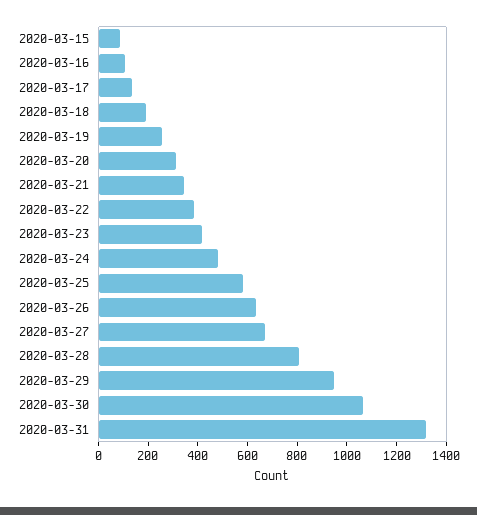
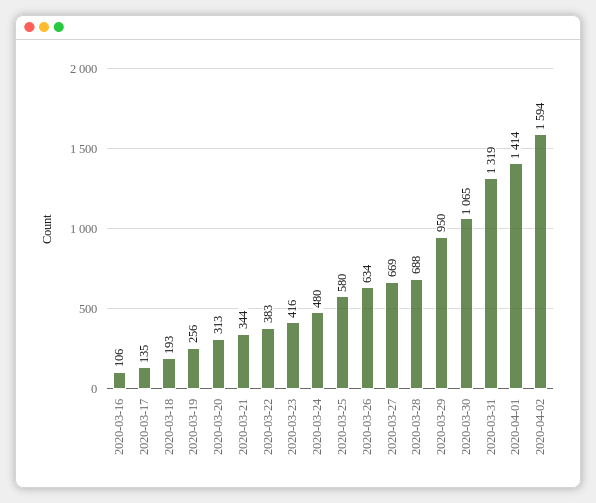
2020-03-15: 100 -> none
2020-03-28: 800 -> 688
2020-04-01: none -> 1414
2020-04-02: none -> 1594

